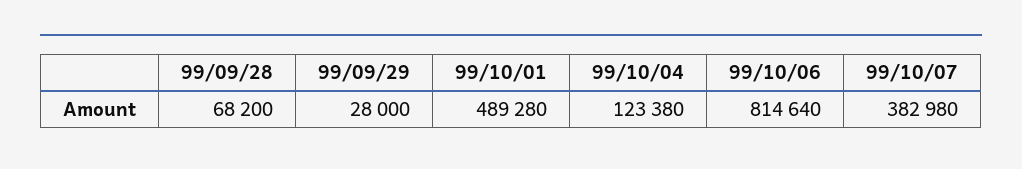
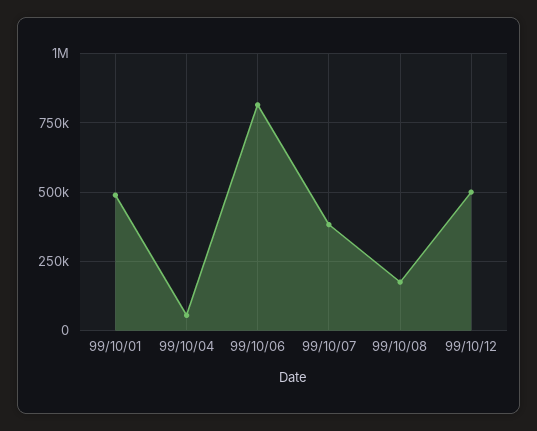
99/09/28: 68200 -> none
99/09/29: 28000 -> none
99/10/04: 123380 -> 50000
99/10/08: none -> 175000
99/10/12: none -> 500000

